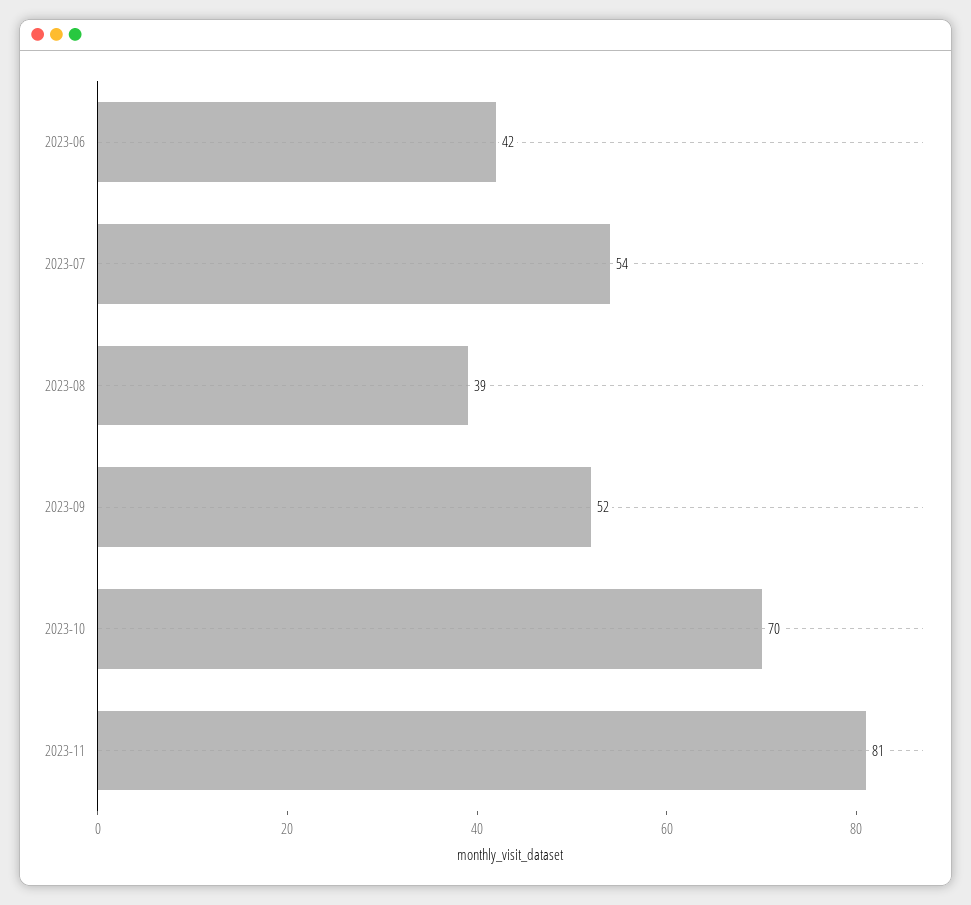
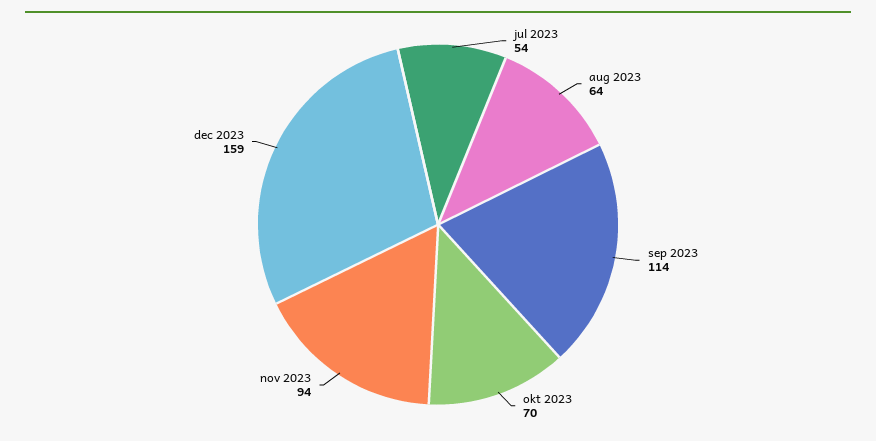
2023-06: 42 -> none
2023-08: 39 -> 64
2023-09: 52 -> 114
2023-11: 81 -> 94
dec 2023: none -> 159

